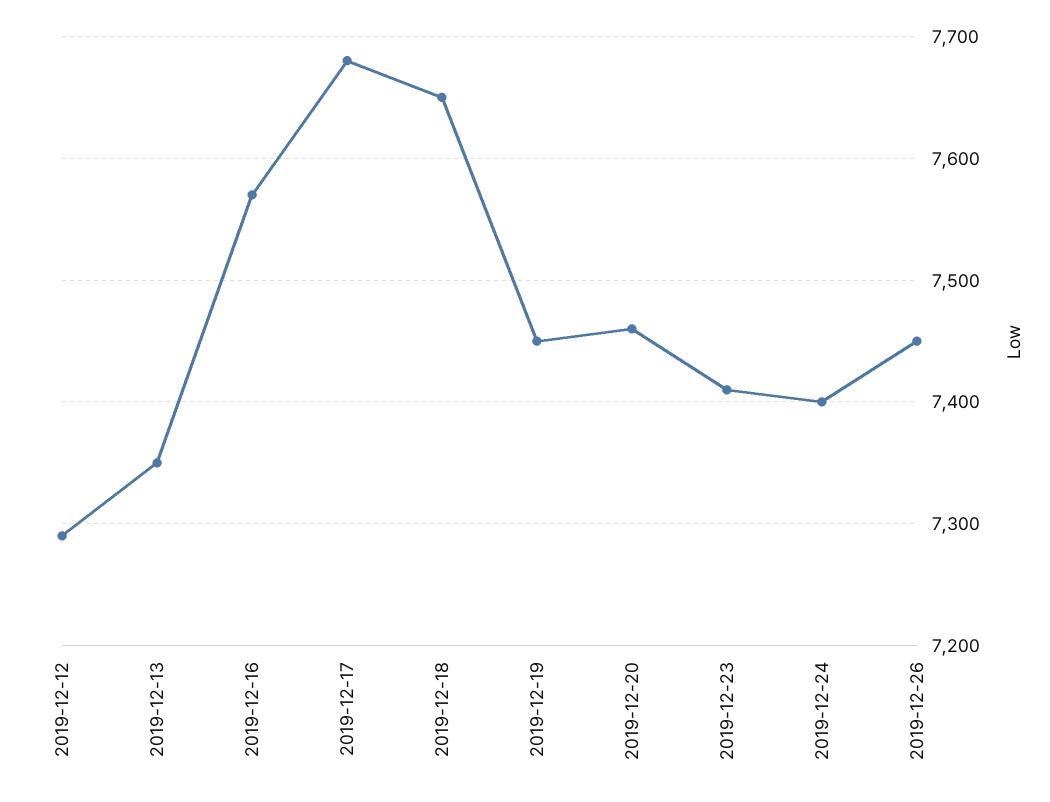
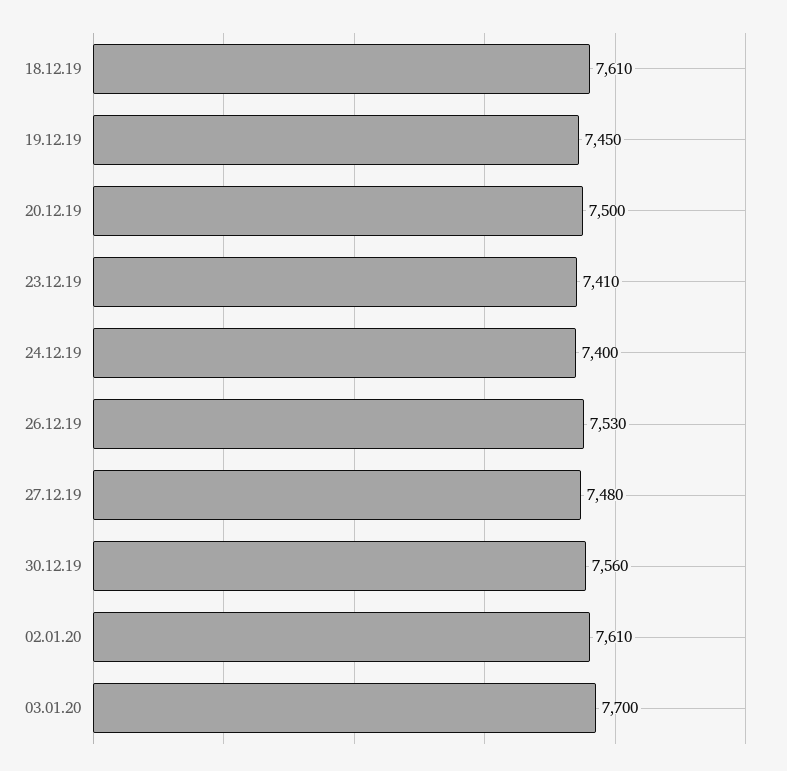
2019-12-12: 7290 -> none
2019-12-13: 7350 -> none
2019-12-16: 7570 -> none
2019-12-17: 7680 -> none
2019-12-18: 7650 -> 7610
2019-12-20: 7460 -> 7500
2019-12-26: 7450 -> 7530
27.12.19: none -> 7480
30.12.19: none -> 7560
02.01.20: none -> 7610
03.01.20: none -> 7700

